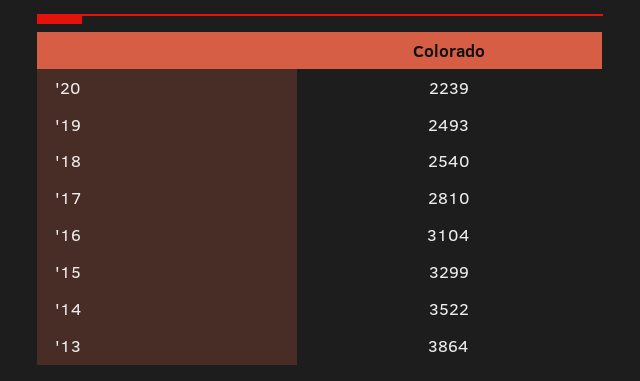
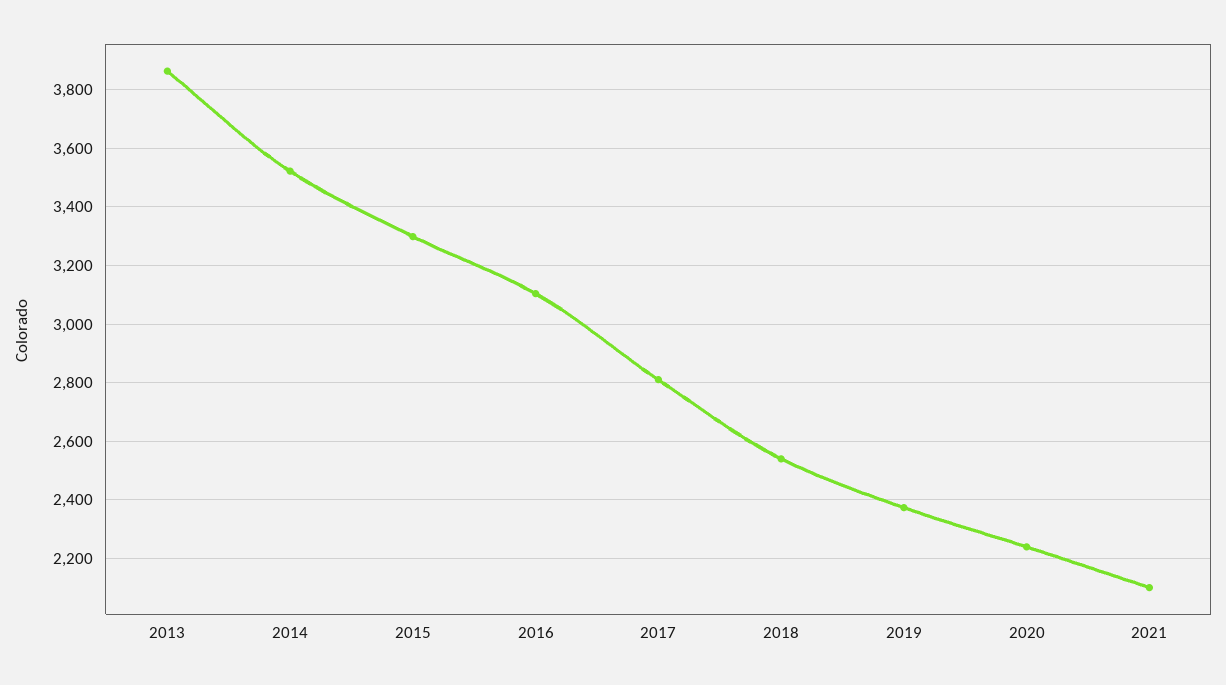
'19: 2493 -> 2375
2021: none -> 2100

